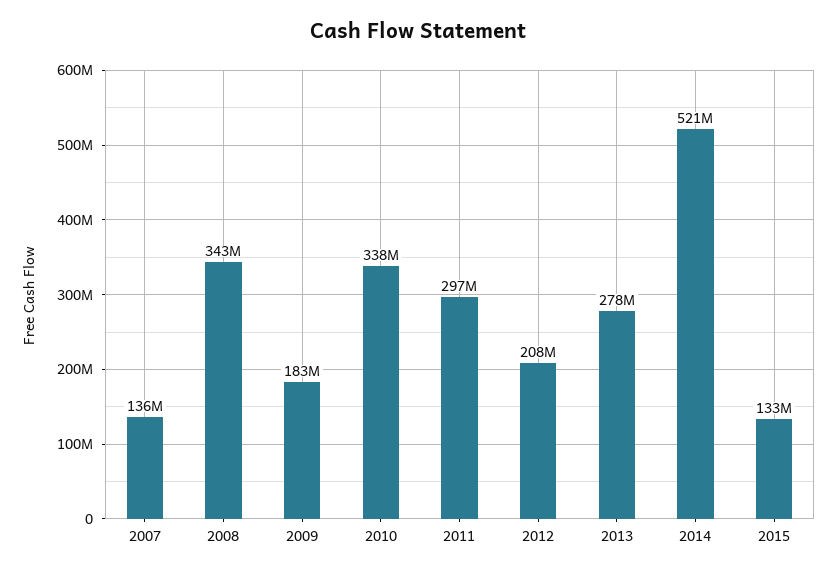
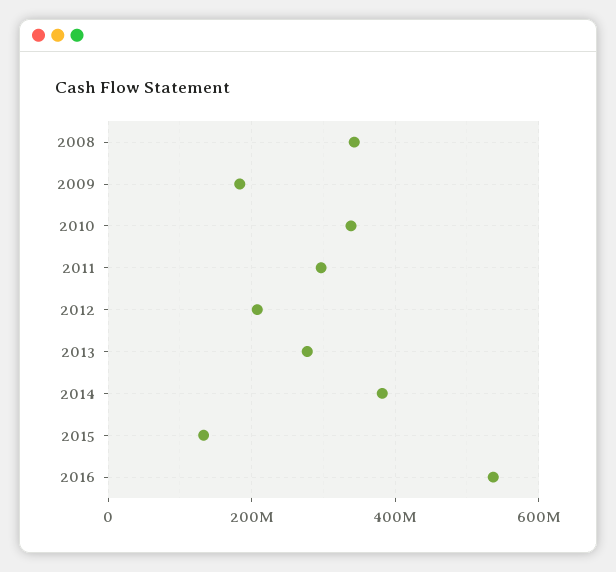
2007: 136000000 -> none
2014: 521000000 -> 380000000
2016: none -> 540000000

